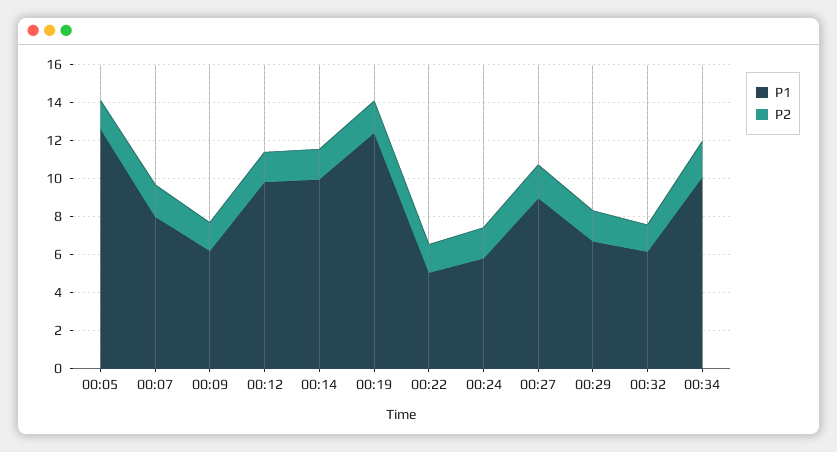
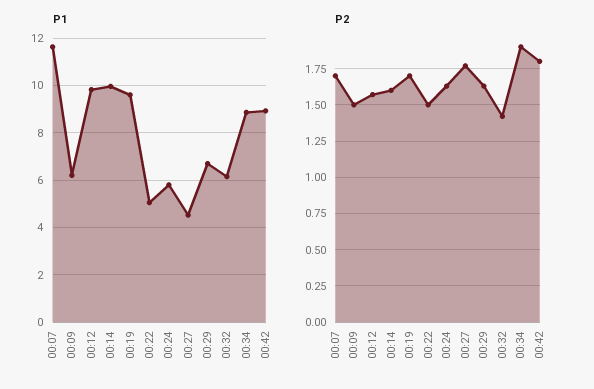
P1, 00:05: 12.5 -> none
P2, 00:05: 1.5 -> none
P1, 00:07: 8 -> 11.5
P1, 00:19: 12.5 -> 9.5
P1, 00:27: 9 -> 4.5
P1, 00:34: 10 -> 9
P1, 00:42: none -> 9
P2, 00:42: none -> 1.8

